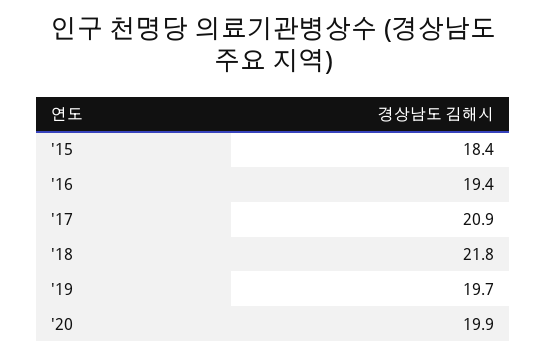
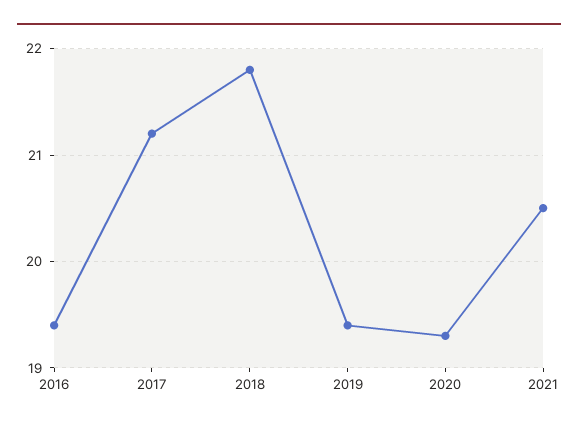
'15: 18.4 -> none
'17: 20.9 -> 21.2
'19: 19.7 -> 19.4
'20: 19.9 -> 19.3
2021: none -> 20.5

